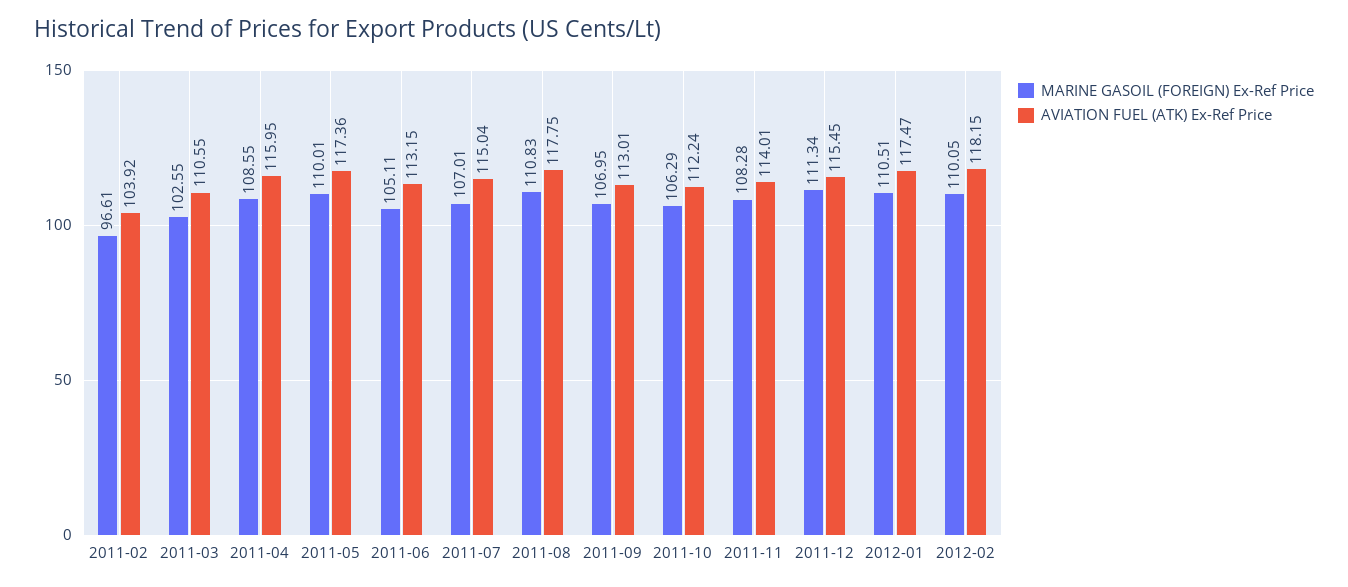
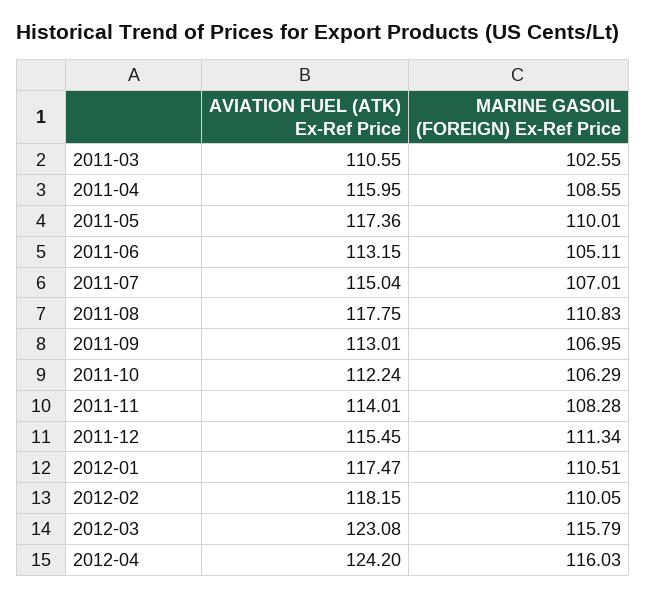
MARINE GASOIL (FOREIGN) Ex-Ref Price, 2011-02: 96.61 -> none
AVIATION FUEL (ATK) Ex-Ref Price, 2011-02: 103.92 -> none
AVIATION FUEL (ATK) Ex-Ref Price, 2012-03: none -> 123.08
MARINE GASOIL (FOREIGN) Ex-Ref Price, 2012-03: none -> 115.79
AVIATION FUEL (ATK) Ex-Ref Price, 2012-04: none -> 124.2
MARINE GASOIL (FOREIGN) Ex-Ref Price, 2012-04: none -> 116.03

